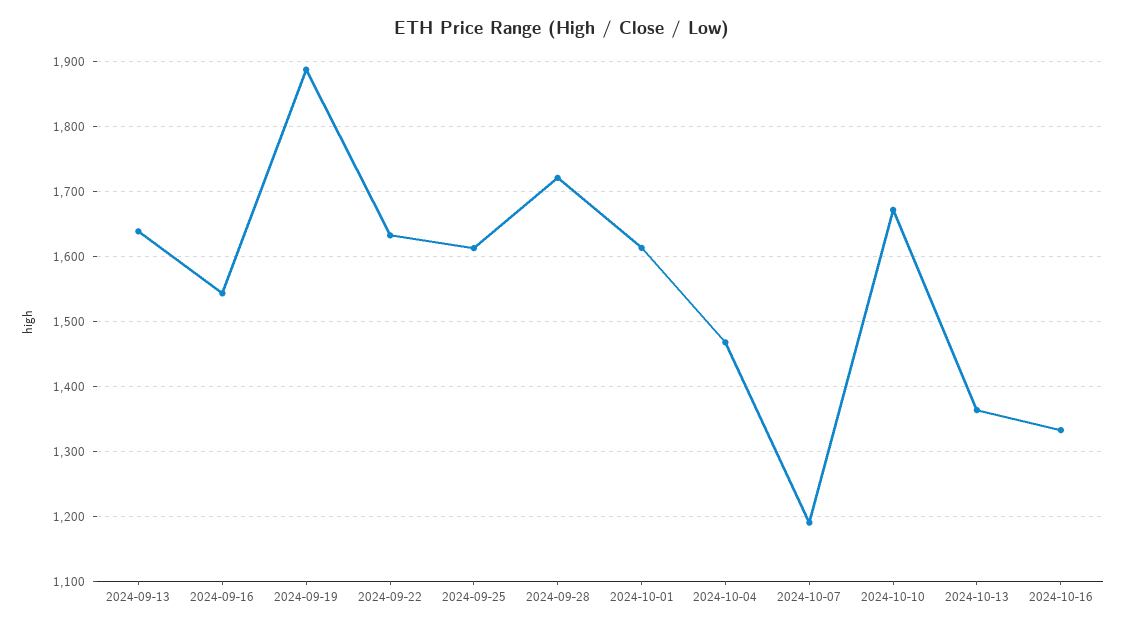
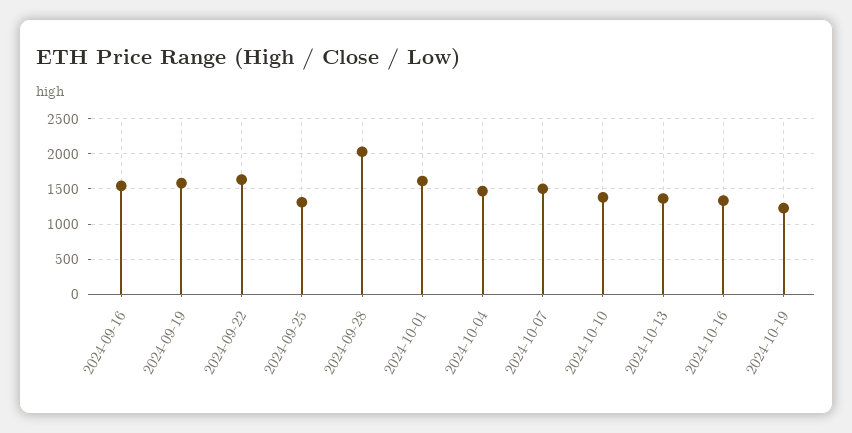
2024-09-13: 1640 -> none
2024-09-19: 1890 -> 1600
2024-09-25: 1610 -> 1300
2024-09-28: 1720 -> 2000
2024-10-07: 1190 -> 1500
2024-10-10: 1670 -> 1400
2024-10-19: none -> 1200

